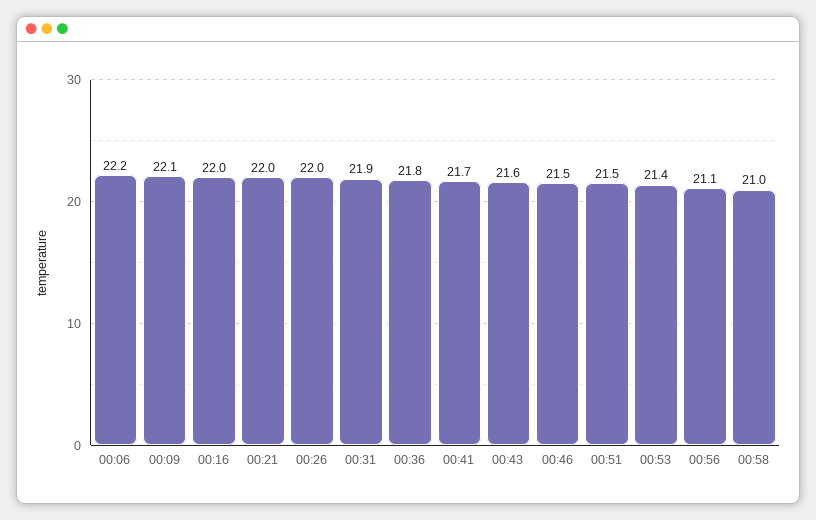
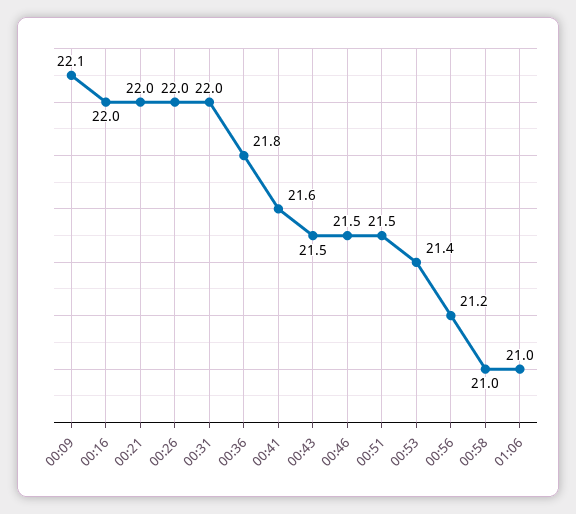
00:06: 22.2 -> none
00:31: 21.9 -> 22
00:41: 21.7 -> 21.6
00:43: 21.6 -> 21.5
00:56: 21.1 -> 21.2
01:06: none -> 21

